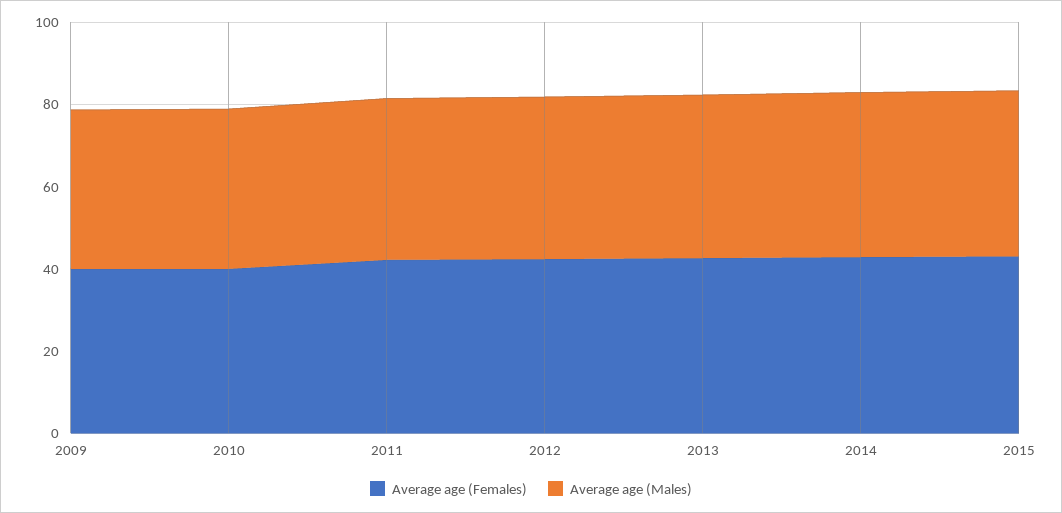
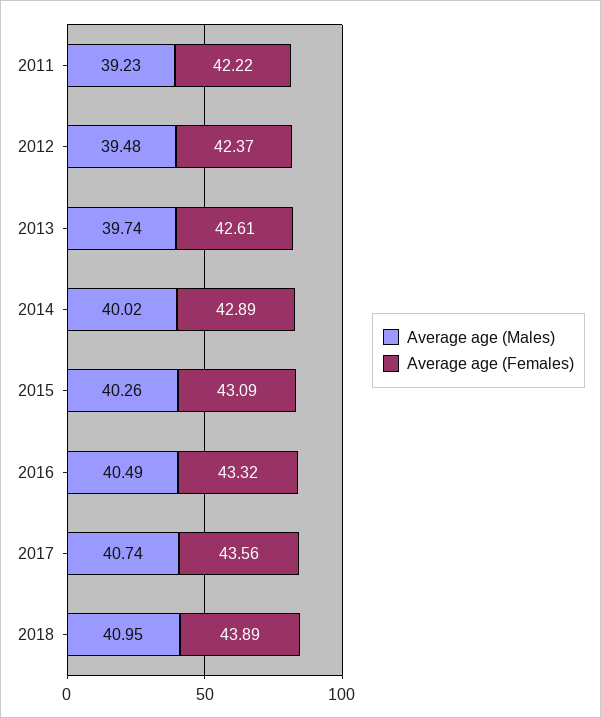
Average age (Females), 2009: 40 -> none
Average age (Males), 2009: 40 -> none
Average age (Females), 2010: 40 -> none
Average age (Males), 2010: 40 -> none
Average age (Males), 2016: none -> 40.49
Average age (Females), 2016: none -> 43.32
Average age (Males), 2017: none -> 40.74
Average age (Females), 2017: none -> 43.56
Average age (Males), 2018: none -> 40.95
Average age (Females), 2018: none -> 43.89

